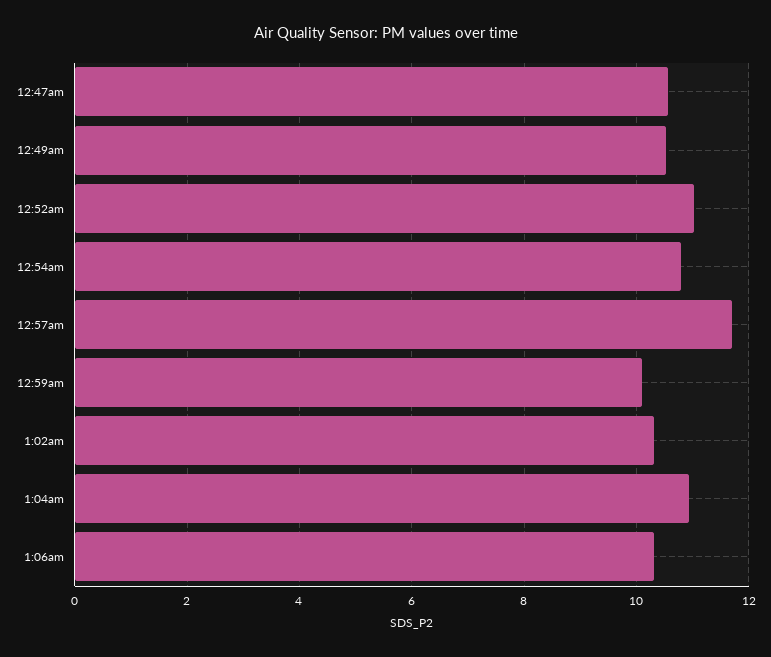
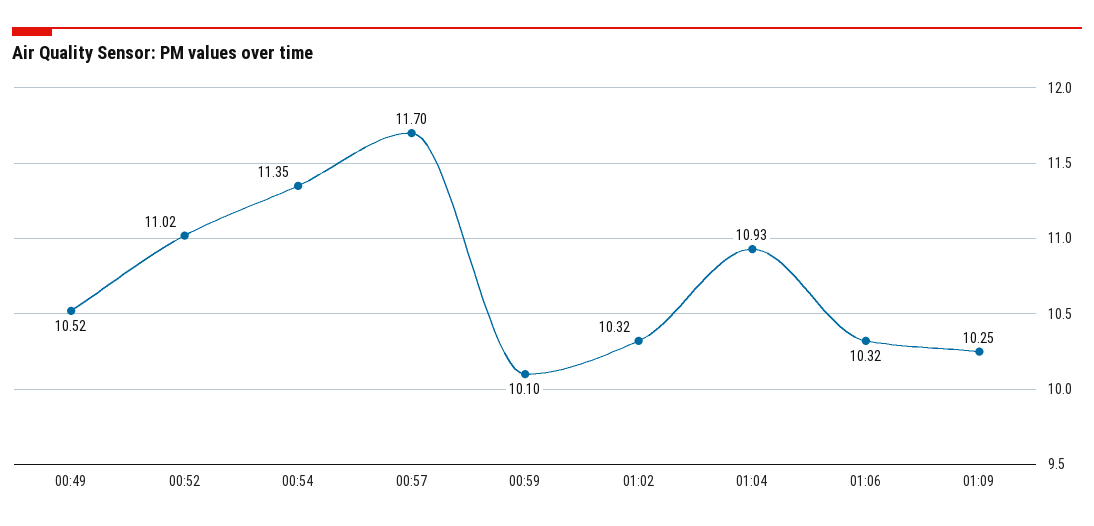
12:47am: 10.6 -> none
12:54am: 10.8 -> 11.35
01:09: none -> 10.25

